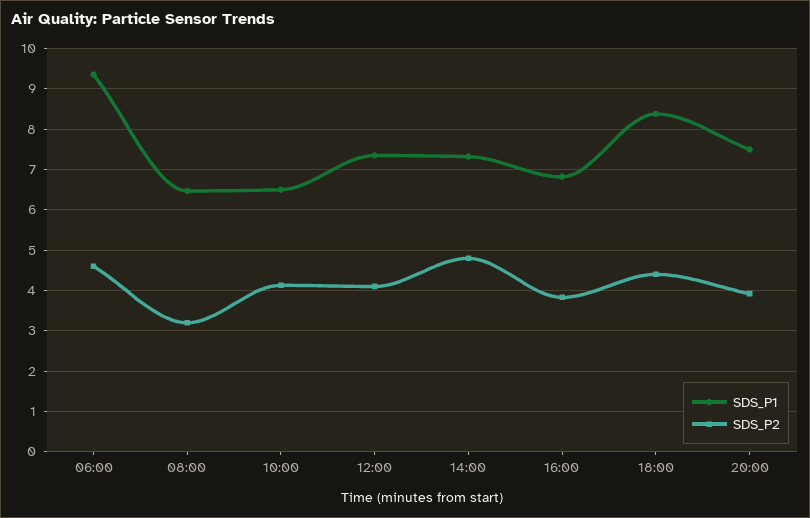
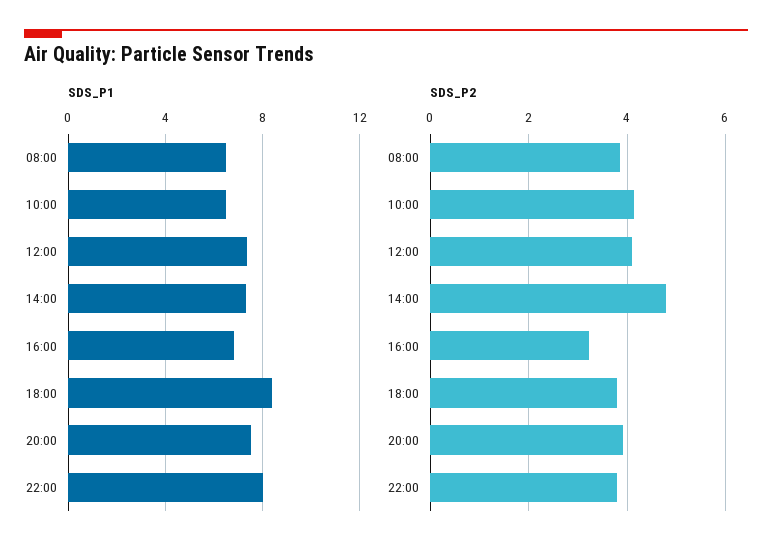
SDS_P1, 06:00: 9.4 -> none
SDS_P2, 06:00: 4.6 -> none
SDS_P2, 08:00: 3.2 -> 3.8
SDS_P2, 16:00: 3.8 -> 3.2
SDS_P2, 18:00: 4.4 -> 3.8
SDS_P1, 22:00: none -> 8
SDS_P2, 22:00: none -> 3.8

